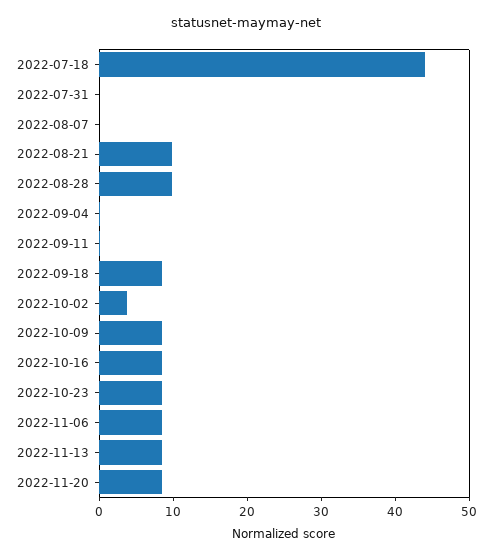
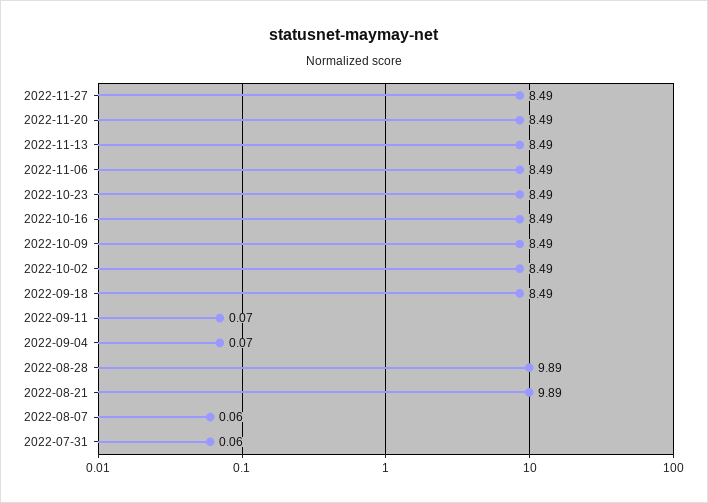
2022-07-18: 44 -> none
2022-10-02: 4 -> 8.49
2022-11-27: none -> 8.49

